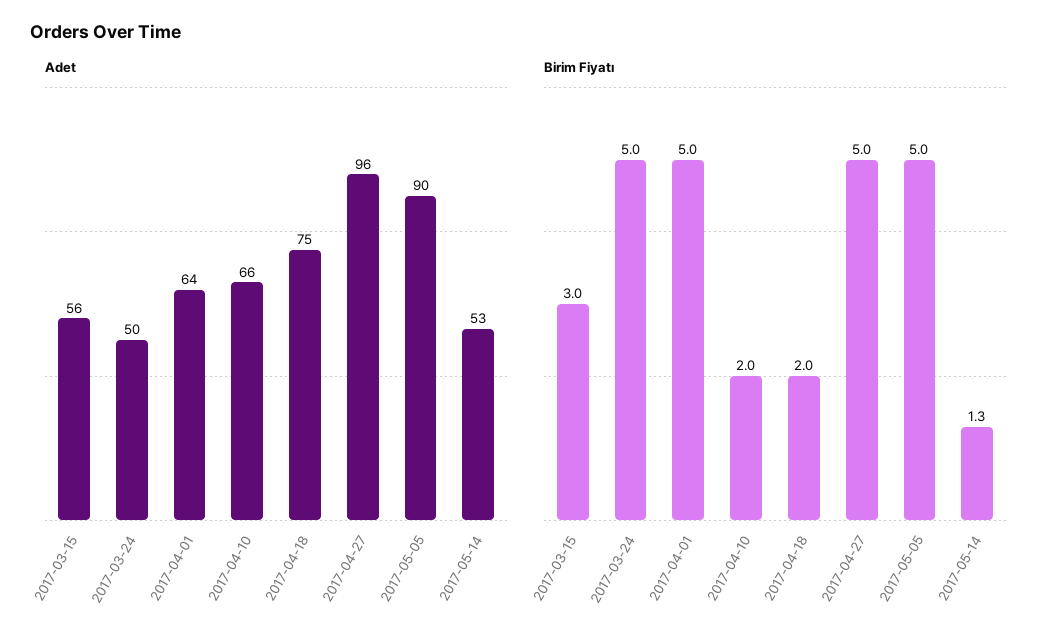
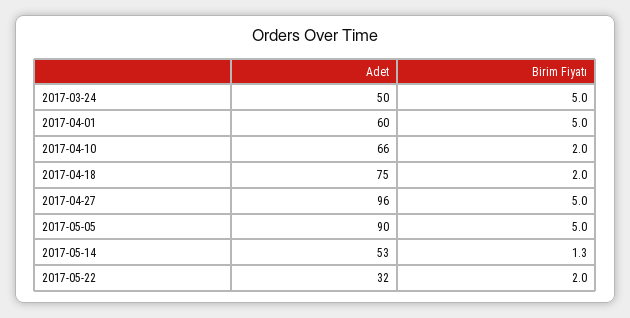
Adet, 2017-03-15: 56 -> none
Adet, 2017-04-01: 64 -> 60
Birim Fiyatı, 2017-03-15: 3 -> none
Adet, 2017-05-22: none -> 32
Birim Fiyatı, 2017-05-22: none -> 2

